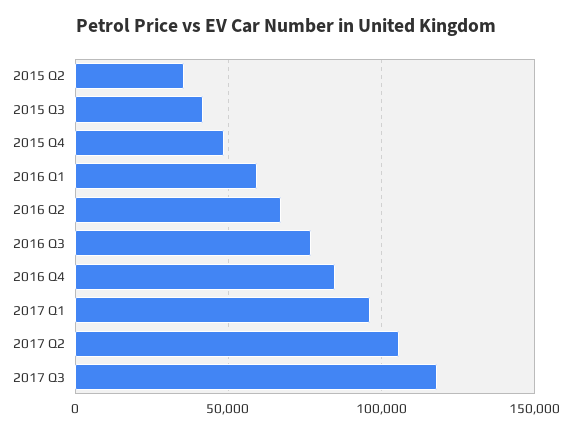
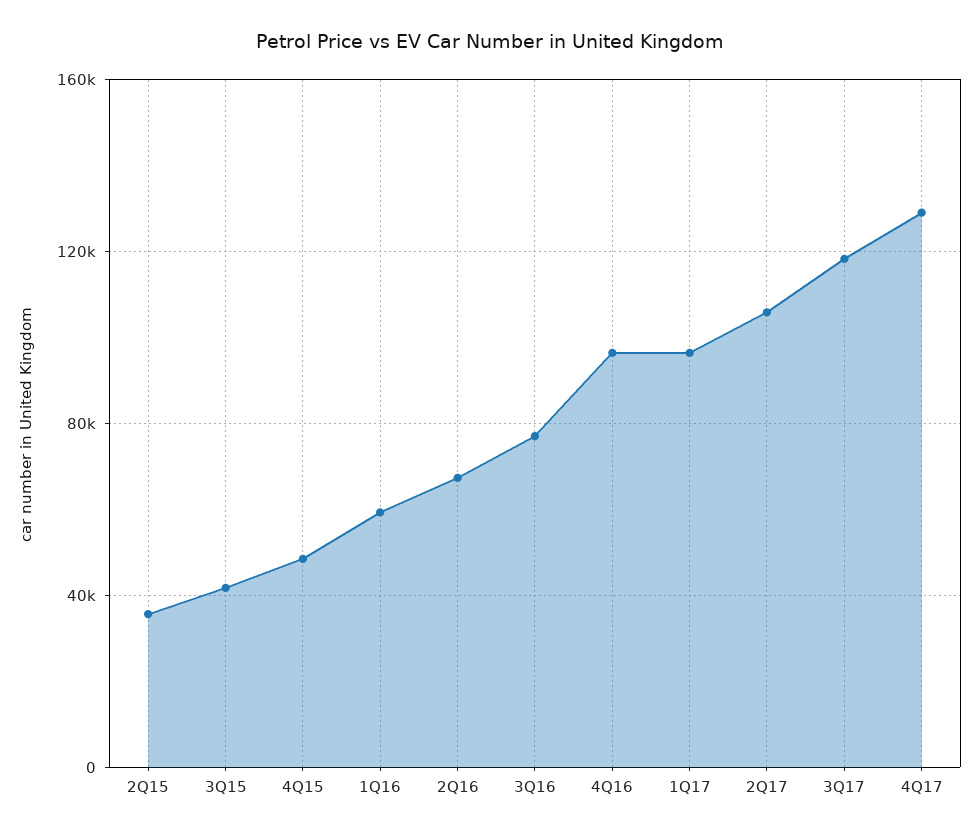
2016 Q4: 85000 -> 95000
4Q17: none -> 130000

